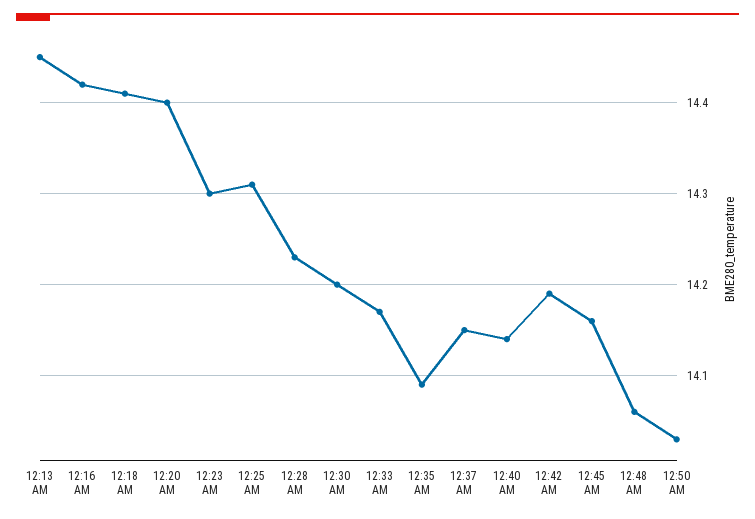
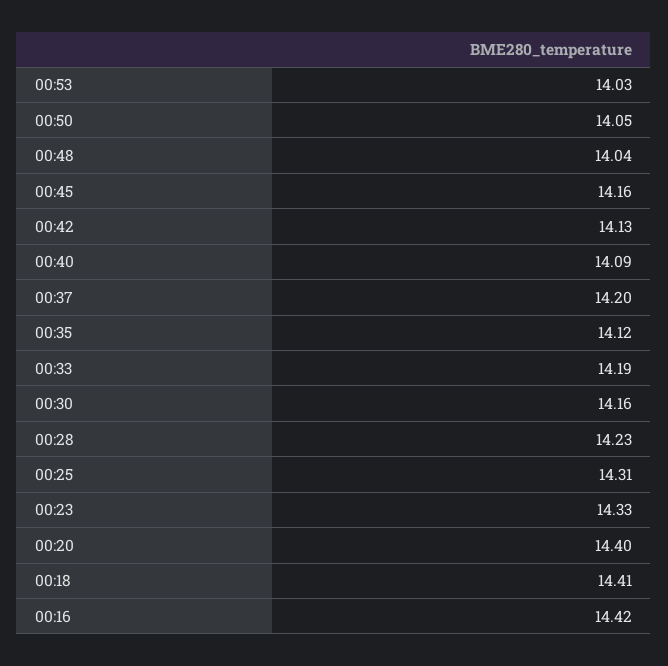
12:13 AM: 14.45 -> none
12:23 AM: 14.3 -> 14.33
12:30 AM: 14.2 -> 14.16
12:33 AM: 14.17 -> 14.19
12:35 AM: 14.09 -> 14.12
12:37 AM: 14.15 -> 14.2
12:40 AM: 14.14 -> 14.09
12:42 AM: 14.19 -> 14.13
12:48 AM: 14.06 -> 14.04
12:50 AM: 14.03 -> 14.05
00:53: none -> 14.03

